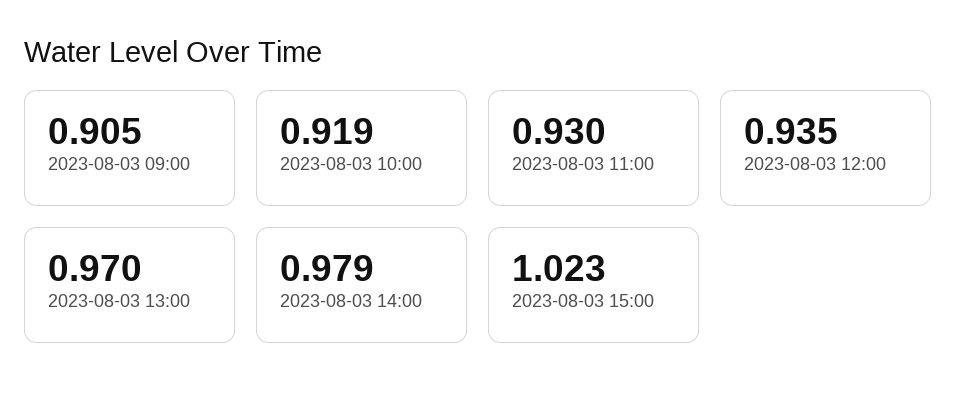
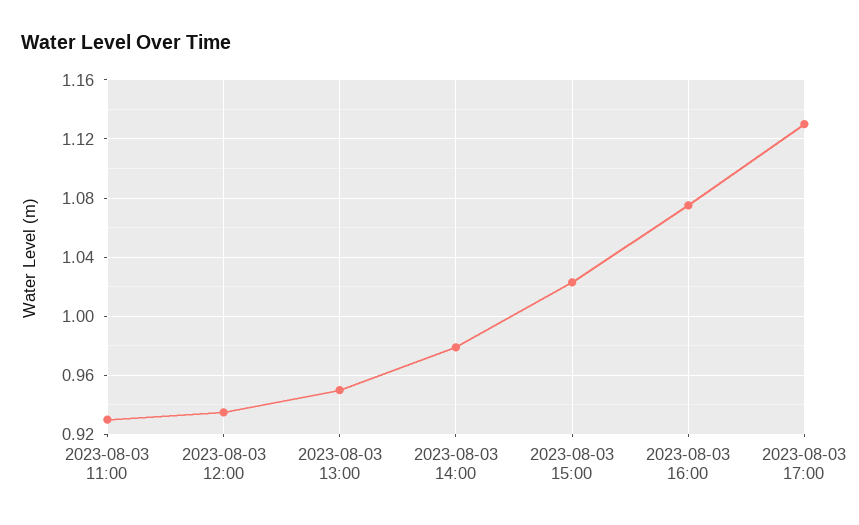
2023-08-03 09:00: 0.905 -> none
2023-08-03 10:00: 0.919 -> none
2023-08-03 13:00: 0.97 -> 0.95
2023-08-03 16:00: none -> 1.075
2023-08-03 17:00: none -> 1.13

